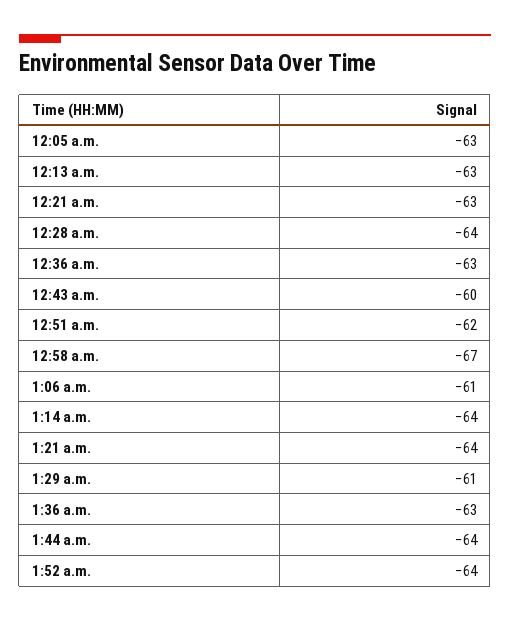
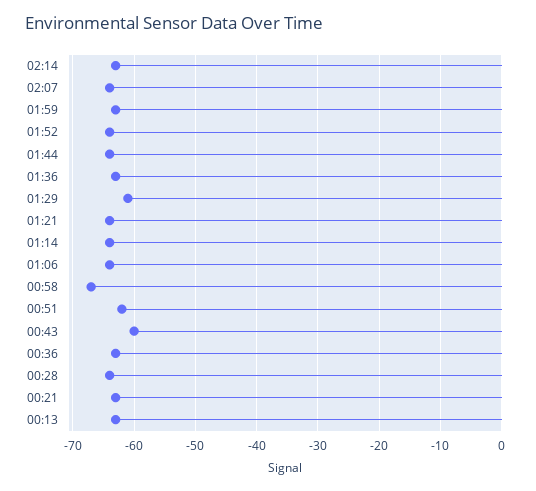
12:05 a.m.: -63 -> none
1:06 a.m.: -61 -> -64
02:14: none -> -63
02:07: none -> -64
01:59: none -> -63

